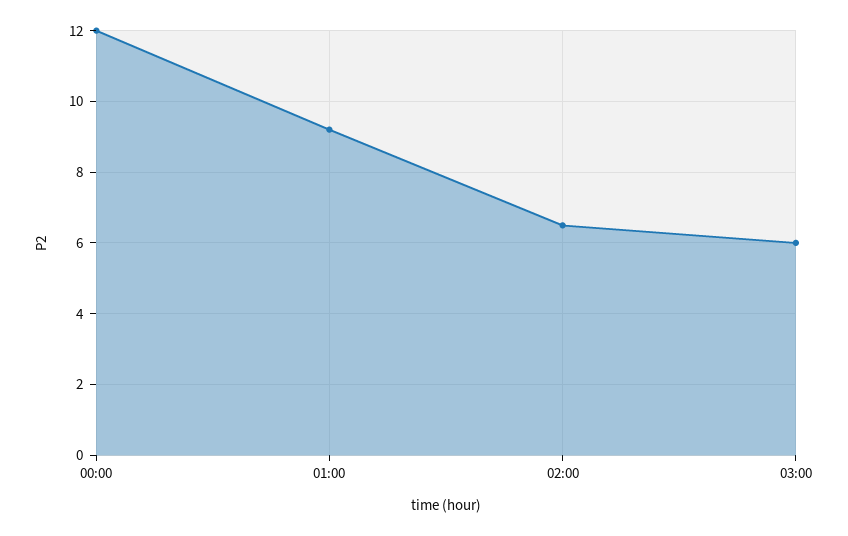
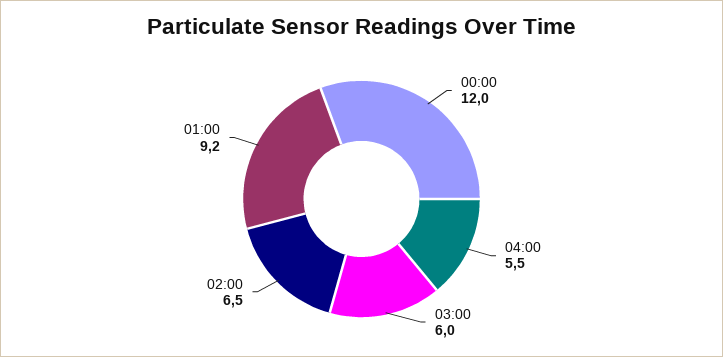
04:00: none -> 5.5

